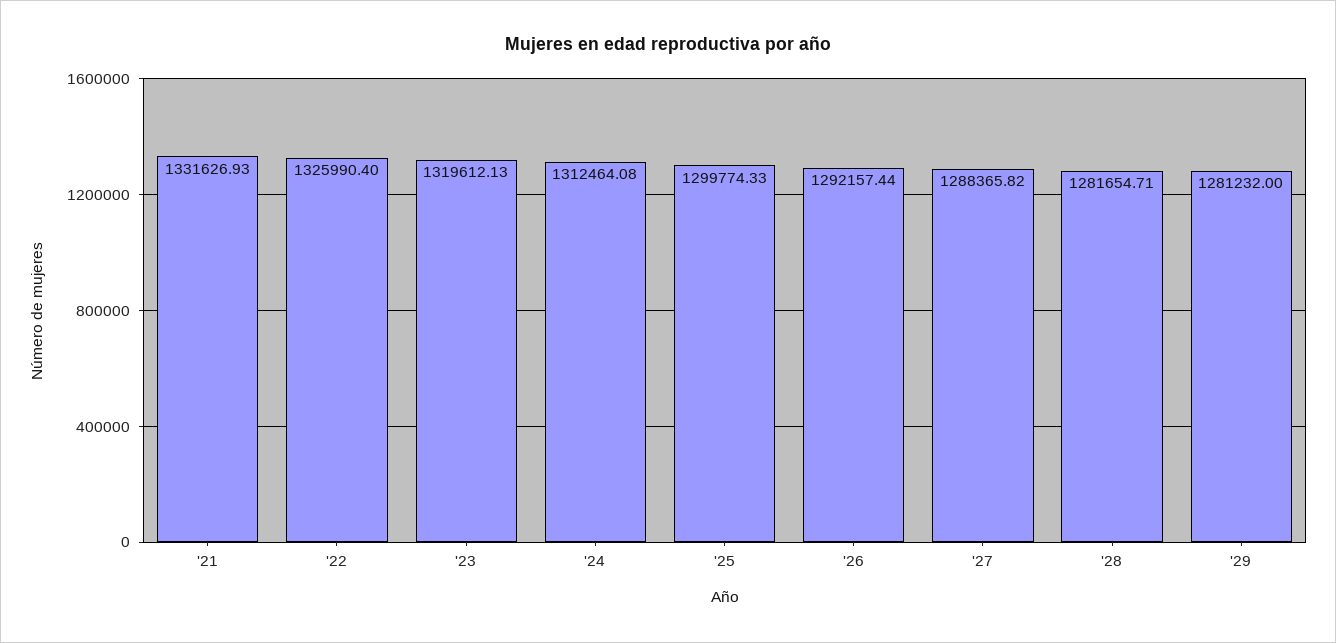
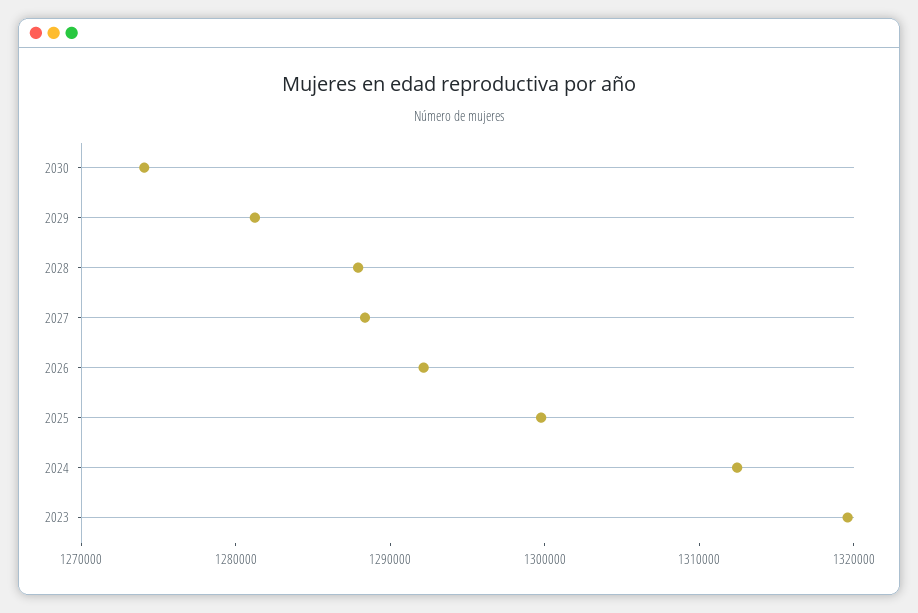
'21: 1331626.93 -> none
'22: 1325990.4 -> none
'28: 1281654.71 -> 1288000
2030: none -> 1274000

